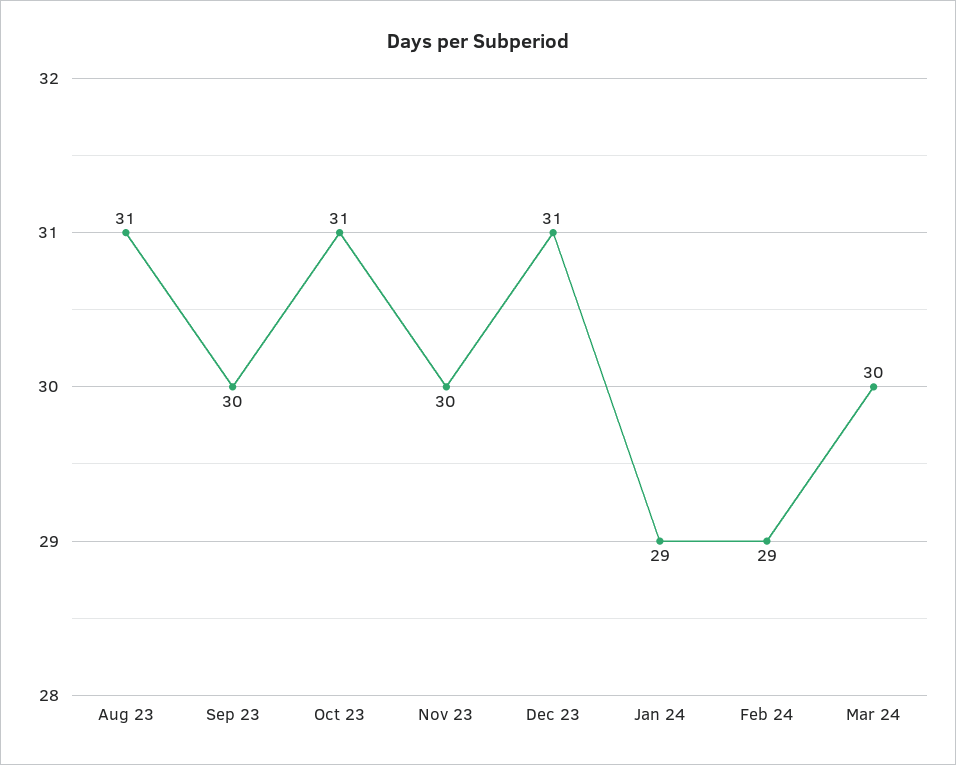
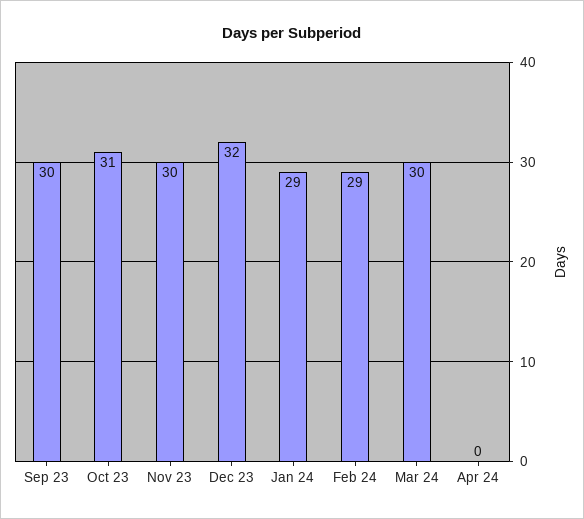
Aug 23: 31 -> none
Dec 23: 31 -> 32
Apr 24: none -> 0

